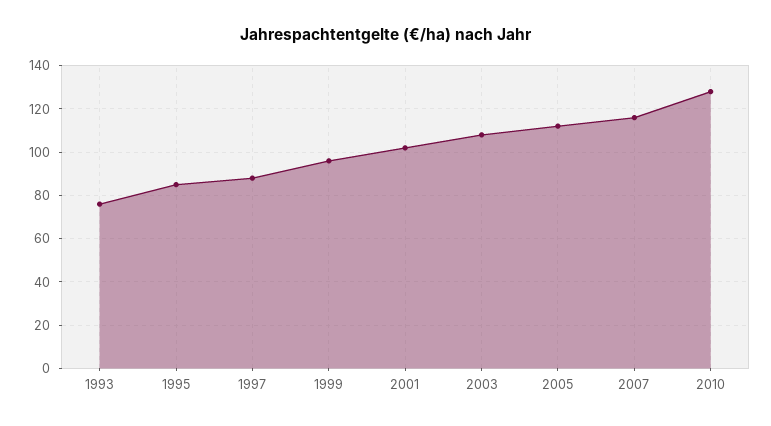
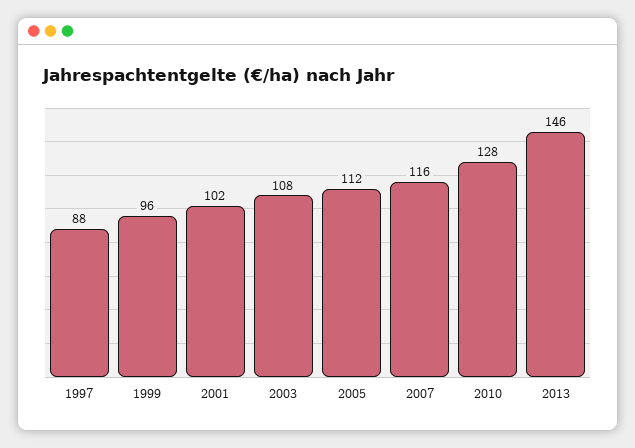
1993: 75 -> none
1995: 85 -> none
2013: none -> 146

